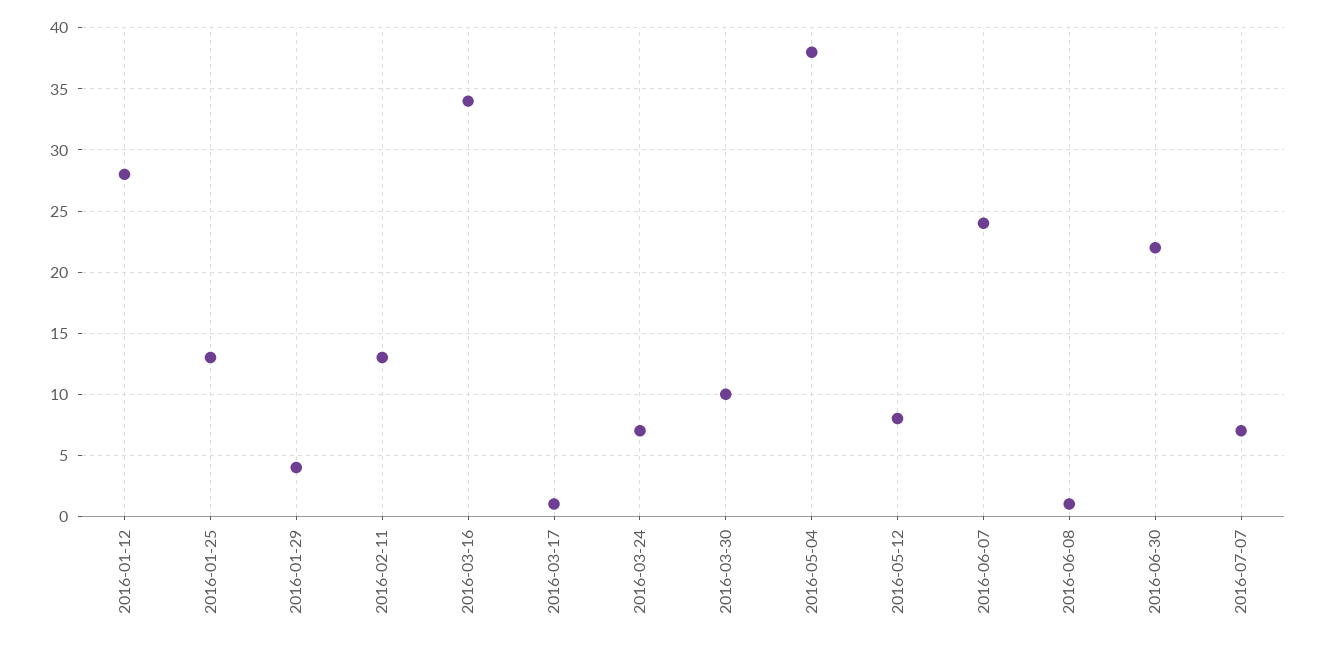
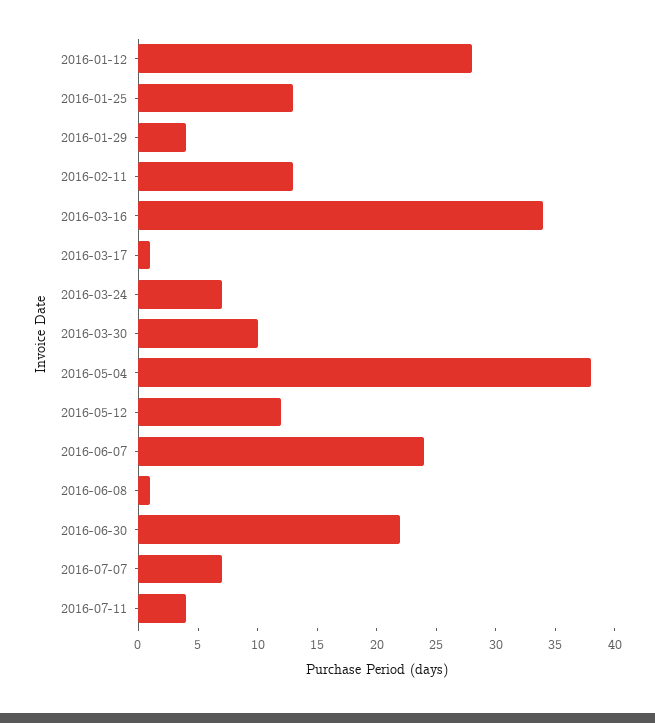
2016-05-12: 8 -> 12
2016-07-11: none -> 4

